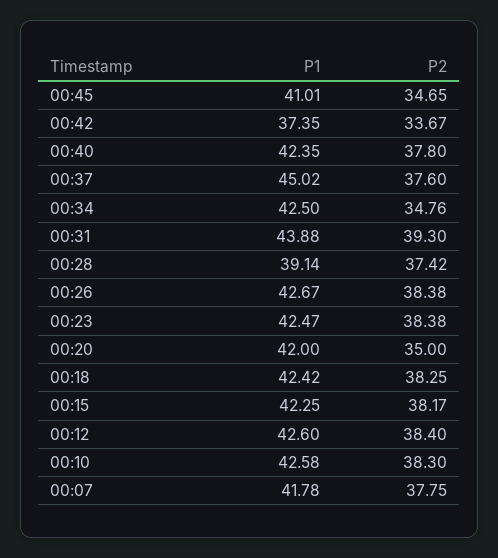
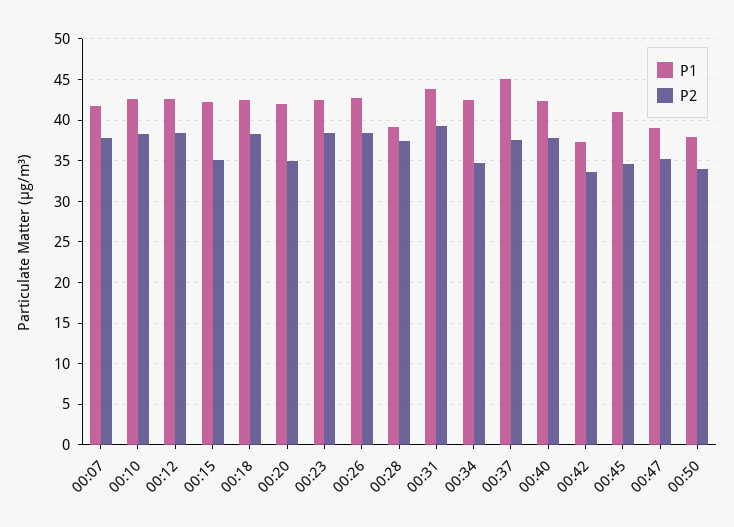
P2, 00:15: 38.17 -> 35
P1, 00:47: none -> 39
P2, 00:47: none -> 35
P1, 00:50: none -> 38
P2, 00:50: none -> 34

